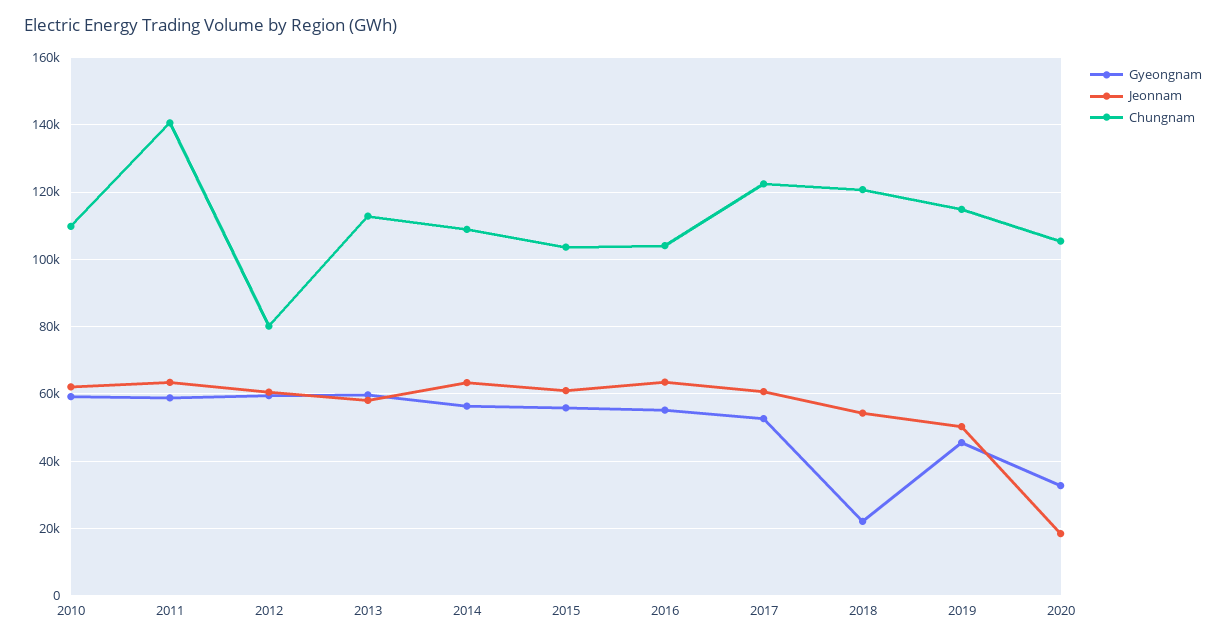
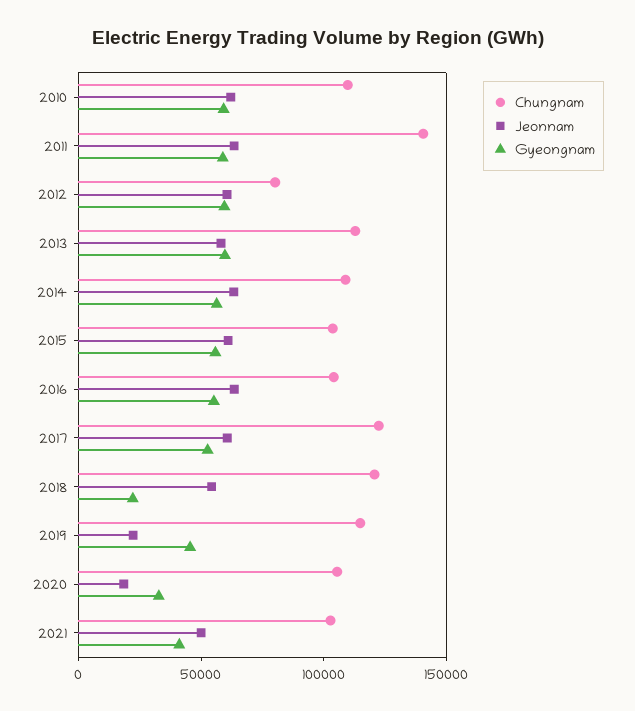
Jeonnam, 2019: 50000 -> 20000
Chungnam, 2021: none -> 100000
Jeonnam, 2021: none -> 50000
Gyeongnam, 2021: none -> 40000

